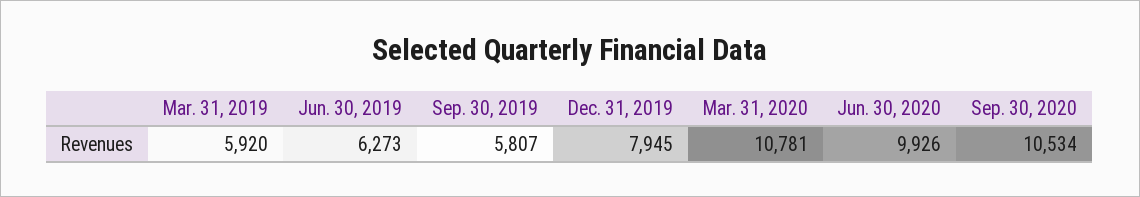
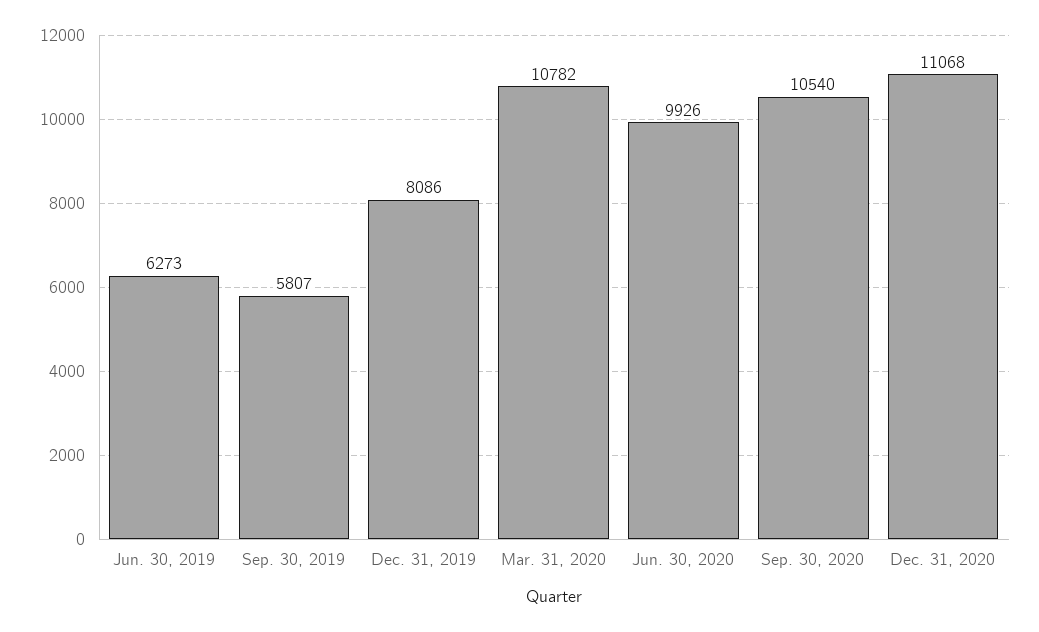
Mar. 31, 2019: 5920 -> none
Dec. 31, 2019: 7945 -> 8086
Mar. 31, 2020: 10781 -> 10782
Sep. 30, 2020: 10534 -> 10540
Dec. 31, 2020: none -> 11068

